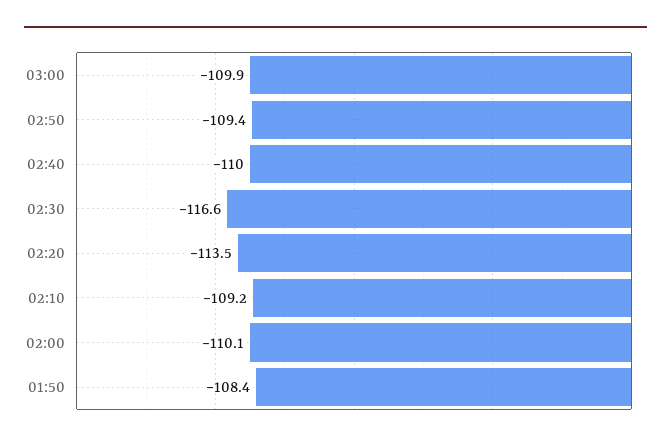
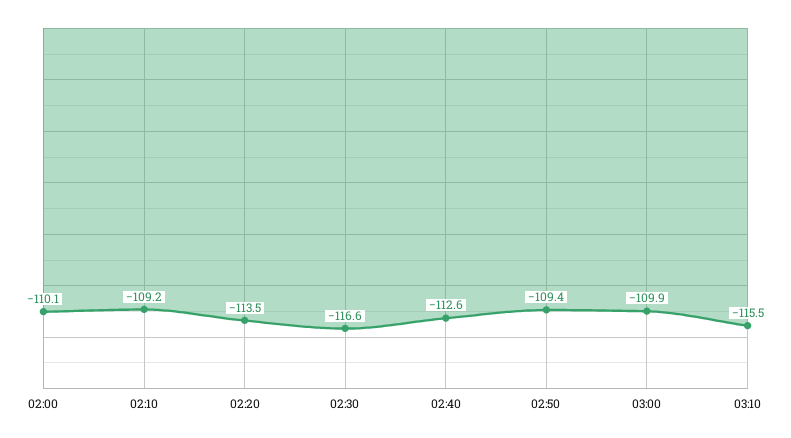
02:40: -110 -> -112.6
01:50: -108.4 -> none
03:10: none -> -115.5

